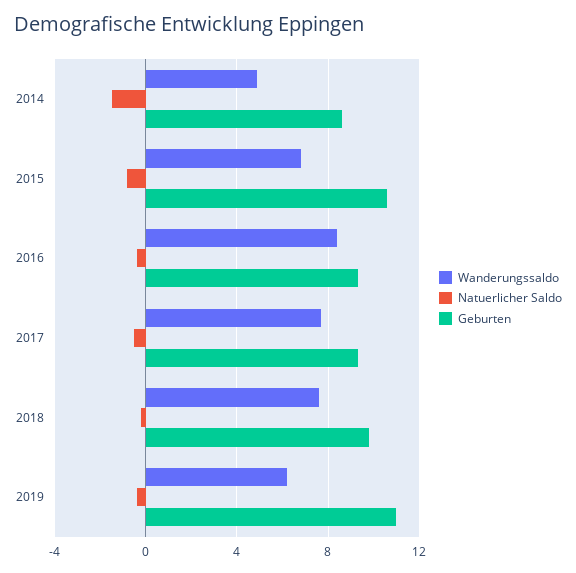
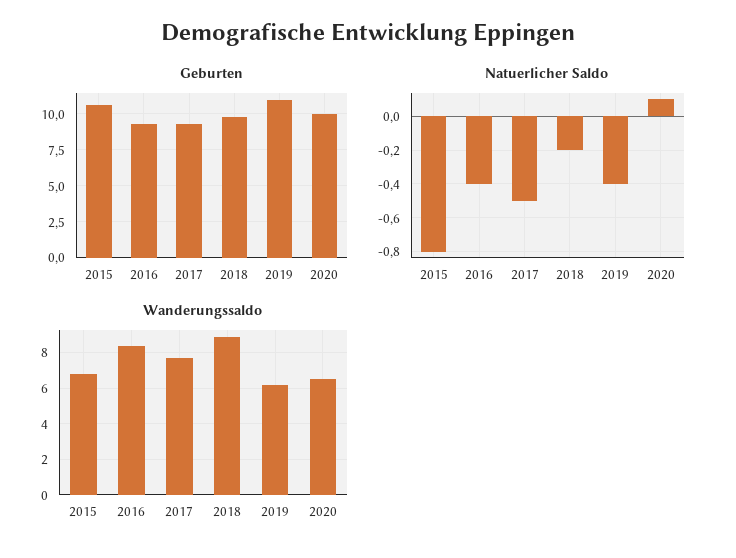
Wanderungssaldo, 2014: 5 -> none
Natuerlicher Saldo, 2014: -1.5 -> none
Geburten, 2014: 8.5 -> none
Wanderungssaldo, 2018: 7.5 -> 9
Geburten, 2020: none -> 10
Natuerlicher Saldo, 2020: none -> 0.1
Wanderungssaldo, 2020: none -> 6.5

